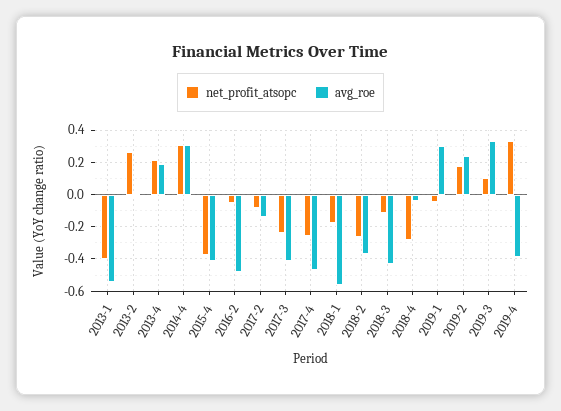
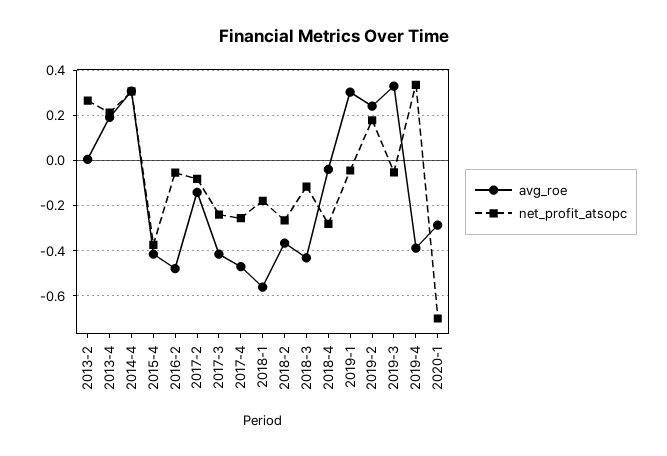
net_profit_atsopc, 2013-1: -0.4 -> none
avg_roe, 2013-1: -0.55 -> none
net_profit_atsopc, 2019-3: 0.1 -> -0.05
avg_roe, 2020-1: none -> -0.3
net_profit_atsopc, 2020-1: none -> -0.7

